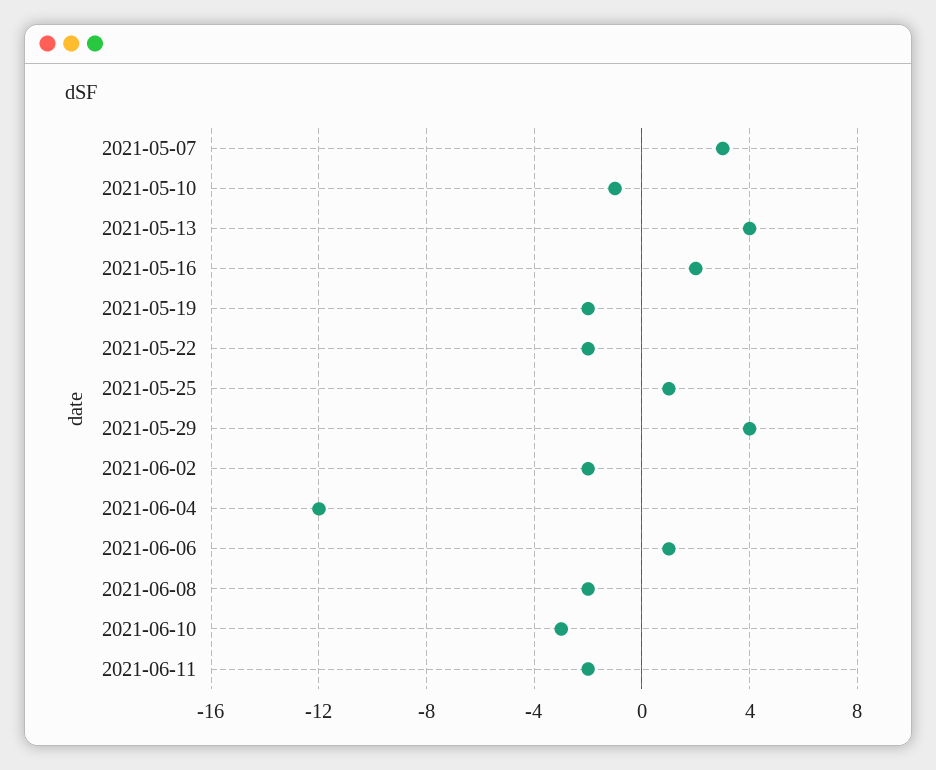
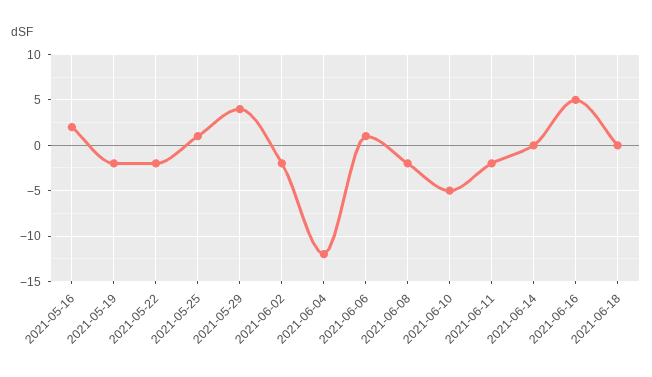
2021-05-07: 3 -> none
2021-05-10: -1 -> none
2021-05-13: 4 -> none
2021-06-10: -3 -> -5
2021-06-14: none -> 0
2021-06-16: none -> 5
2021-06-18: none -> 0

